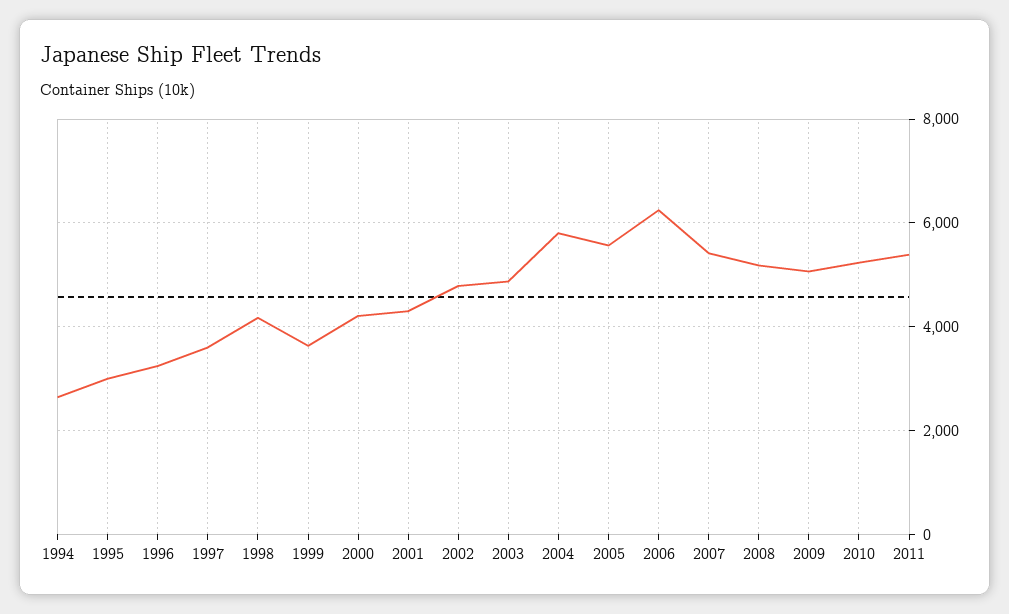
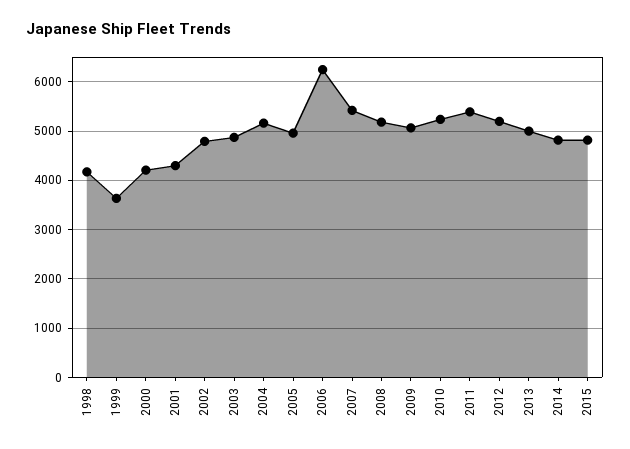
1994: 2600 -> none
1995: 3000 -> none
1996: 3200 -> none
1997: 3600 -> none
2004: 5800 -> 5200
2005: 5600 -> 5000
2012: none -> 5200
2013: none -> 5000
2014: none -> 4800
2015: none -> 4800

